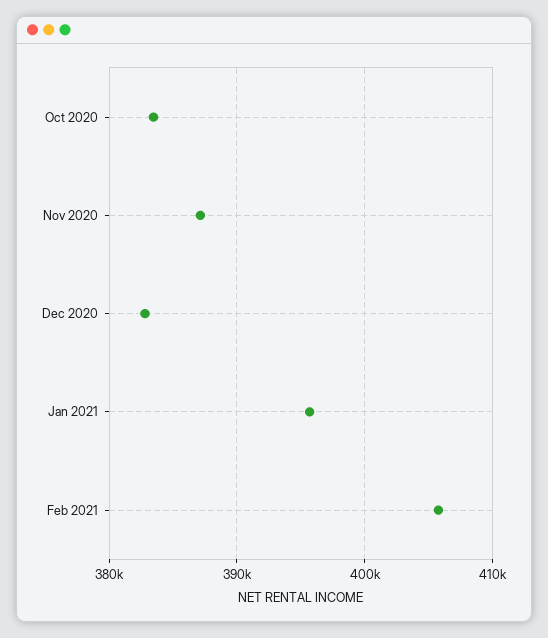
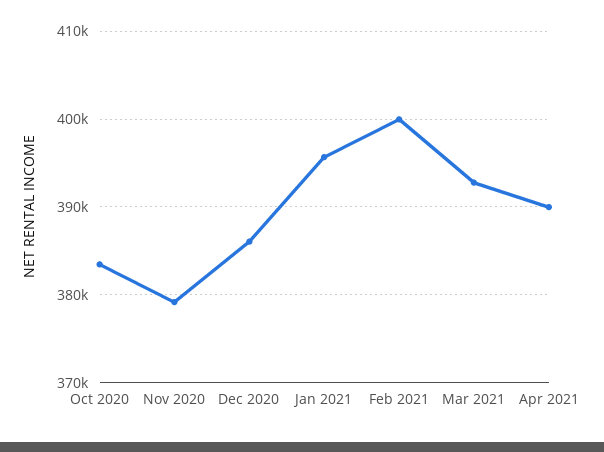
Nov 2020: 387000 -> 379000
Dec 2020: 383000 -> 386000
Feb 2021: 406000 -> 400000
Mar 2021: none -> 393000
Apr 2021: none -> 390000

